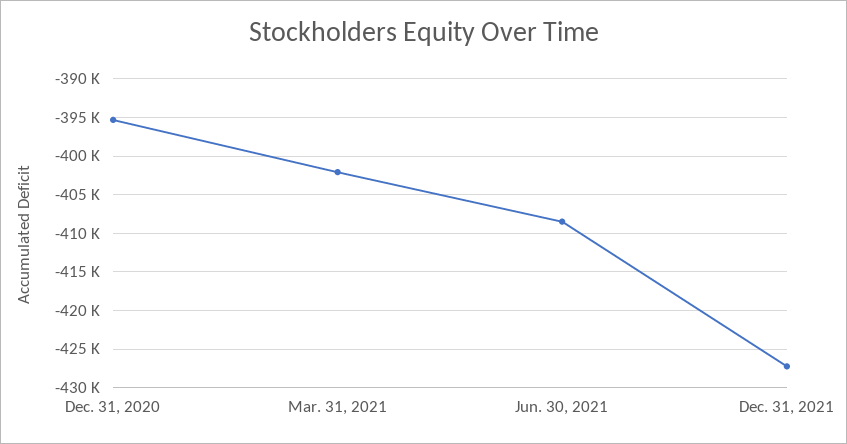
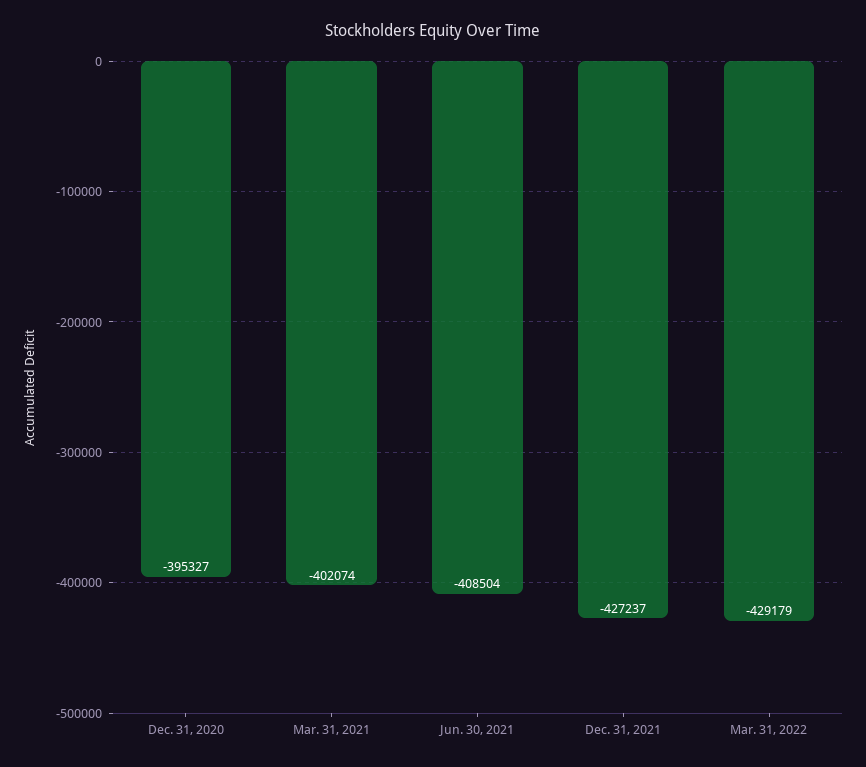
Mar. 31, 2022: none -> -429179

